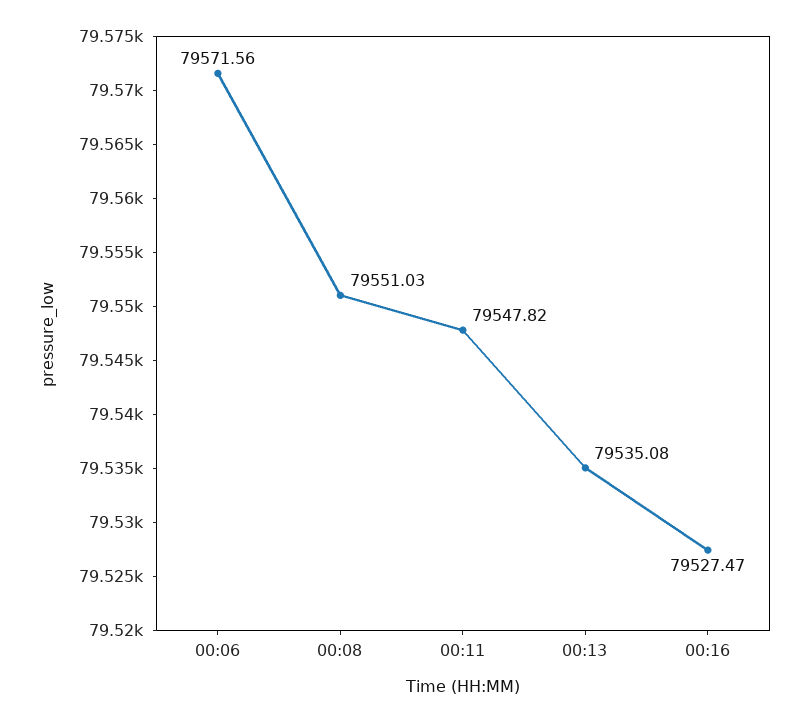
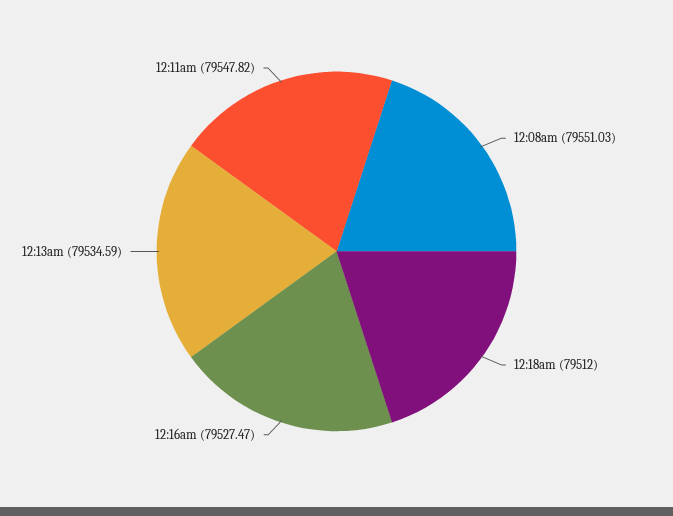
00:06: 79571.56 -> none
00:13: 79535.08 -> 79534.59
12:18am: none -> 79512

